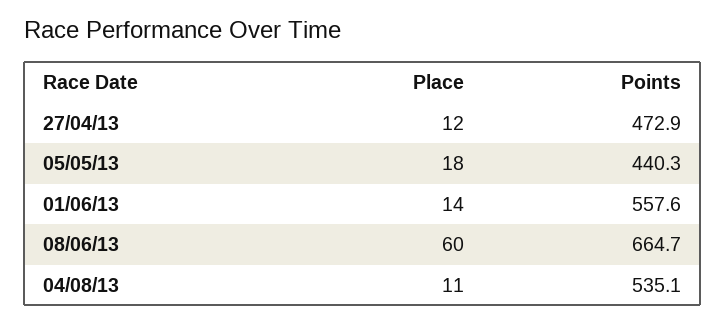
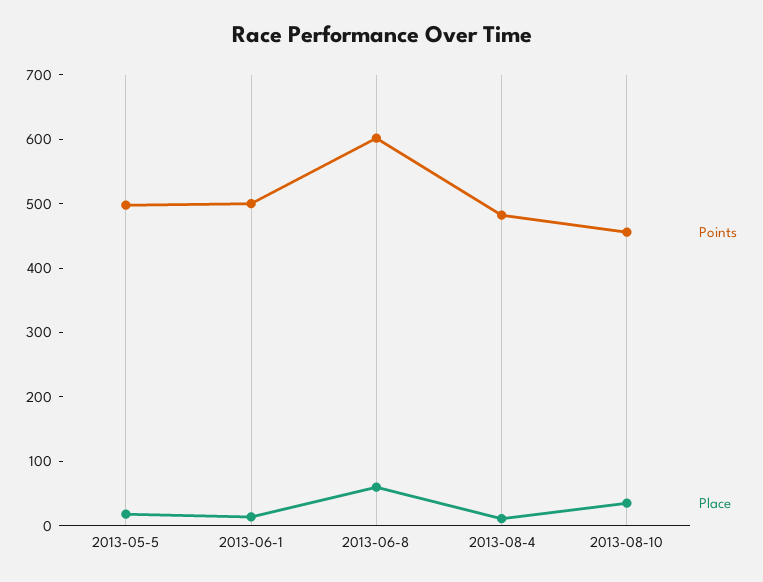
Place, 27/04/13: 12 -> none
Points, 27/04/13: 472.9 -> none
Points, 05/05/13: 440.3 -> 500
Points, 01/06/13: 557.6 -> 500
Points, 08/06/13: 664.7 -> 600
Points, 04/08/13: 535.1 -> 480
Points, 2013-08-10: none -> 460
Place, 2013-08-10: none -> 40

